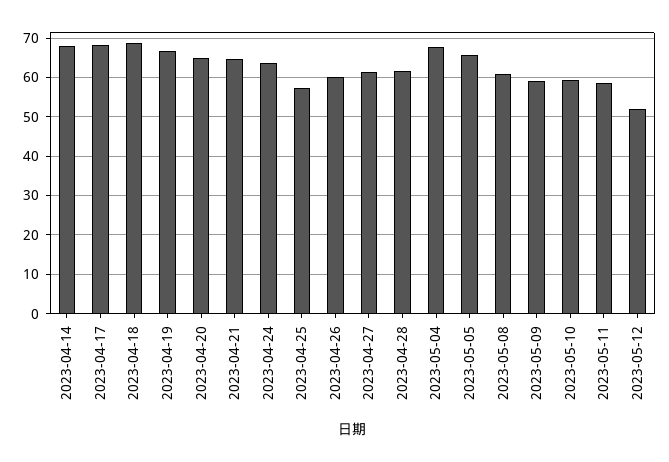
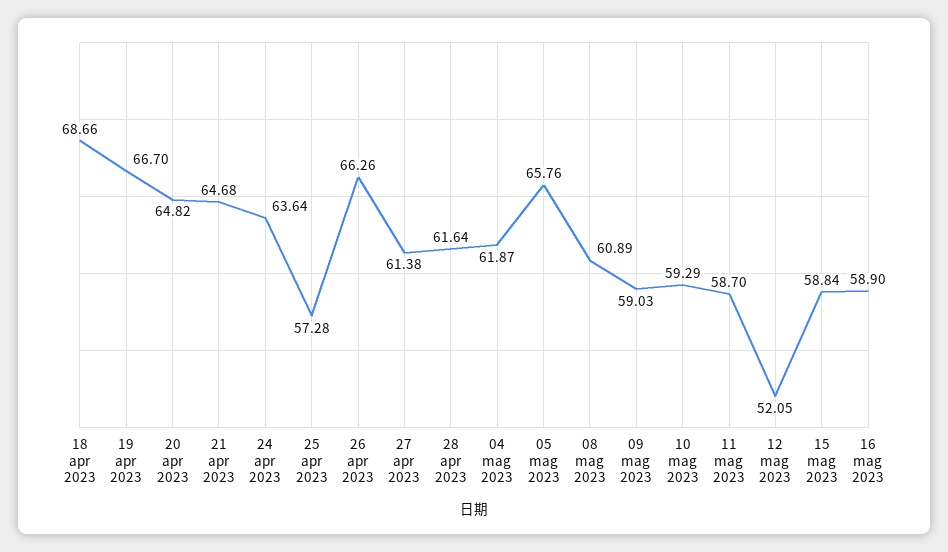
2023-04-14: 68 -> none
2023-04-17: 68 -> none
2023-04-26: 60 -> 66.26
2023-05-04: 68 -> 61.87
15 mag 2023: none -> 58.84
16 mag 2023: none -> 58.9

